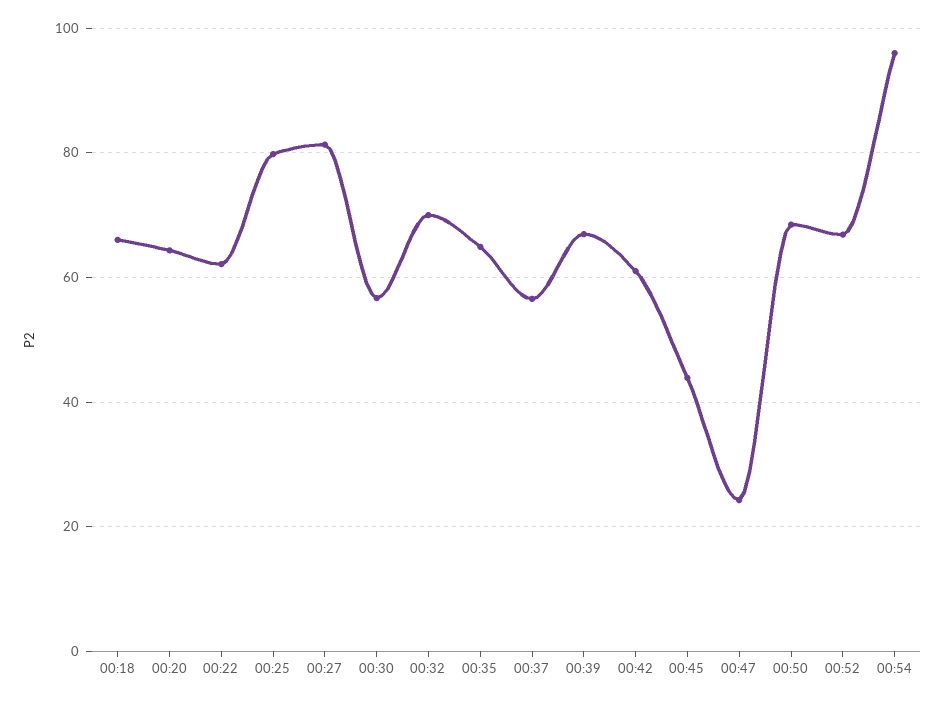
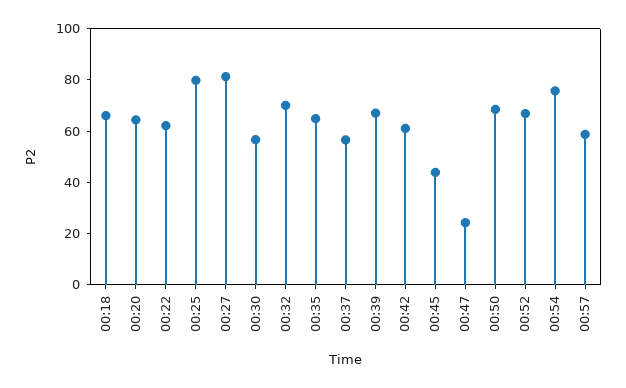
00:54: 96 -> 75
00:57: none -> 60

